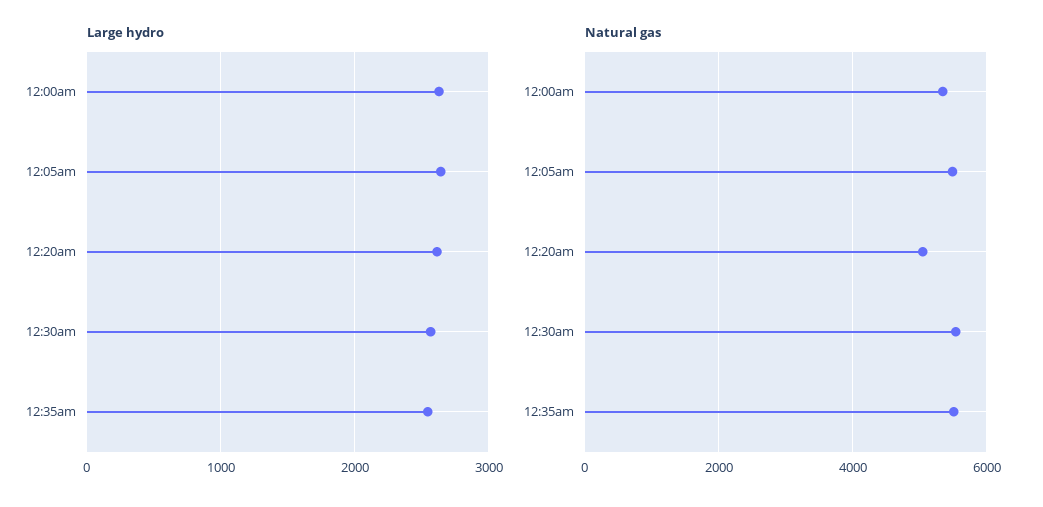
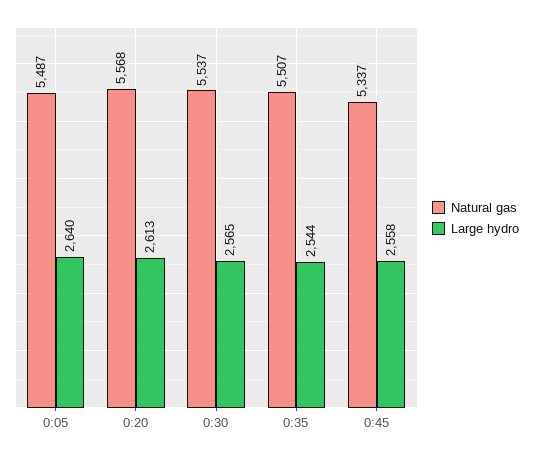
Large hydro, 12:00am: 2600 -> none
Natural gas, 12:00am: 5400 -> none
Natural gas, 12:20am: 5000 -> 5568
Natural gas, 0:45: none -> 5337
Large hydro, 0:45: none -> 2558

